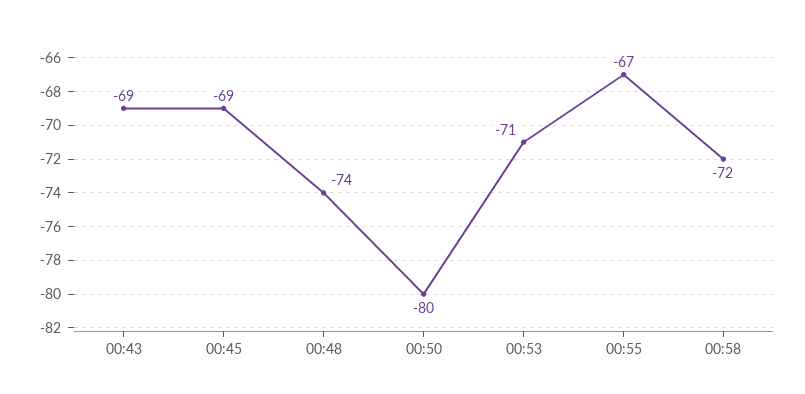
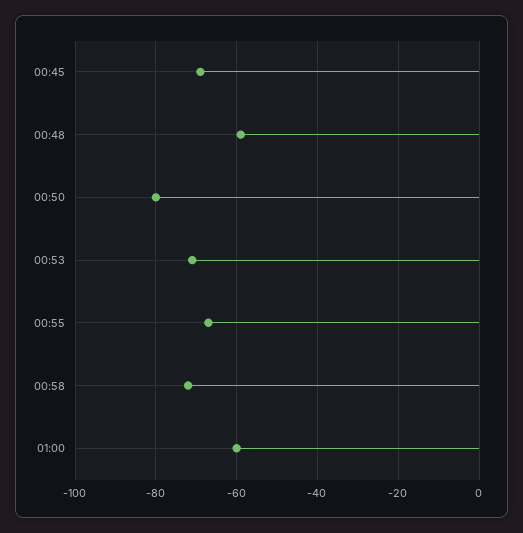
00:43: -69 -> none
00:48: -74 -> -60
01:00: none -> -60

